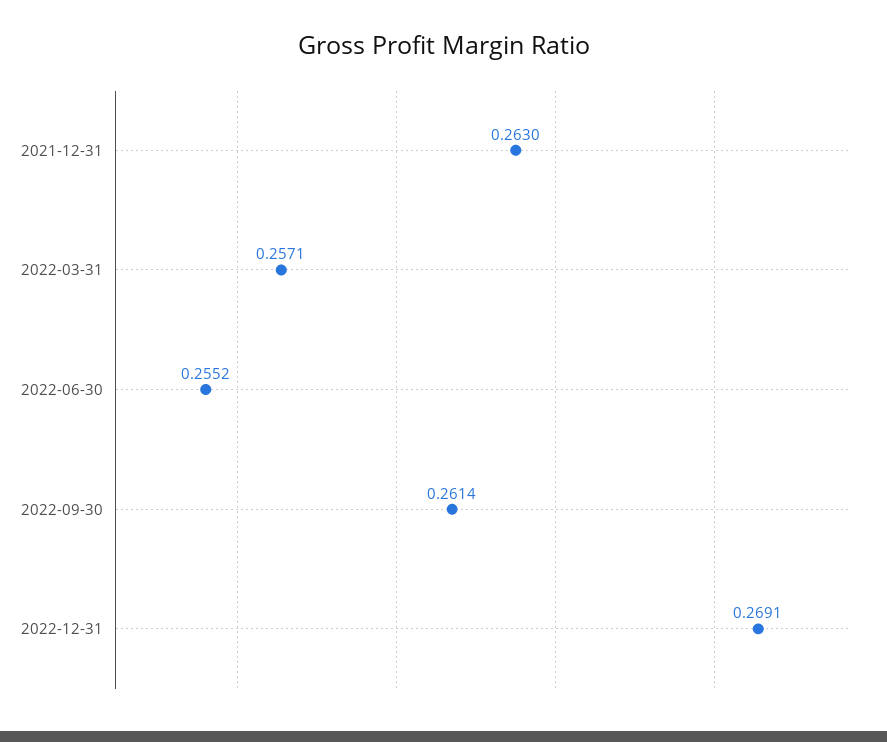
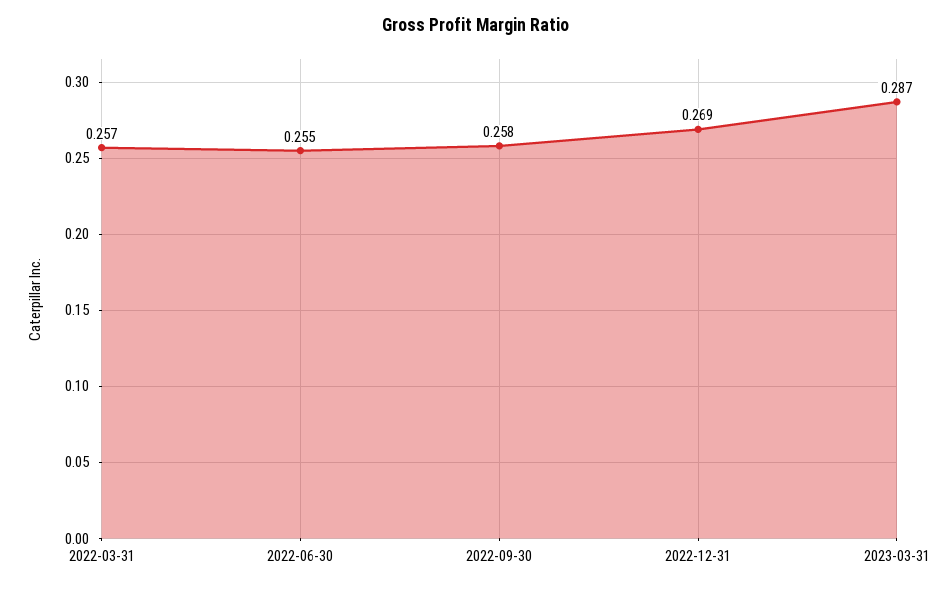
2021-12-31: 0.263 -> none
2022-09-30: 0.2614 -> 0.258
2023-03-31: none -> 0.287

